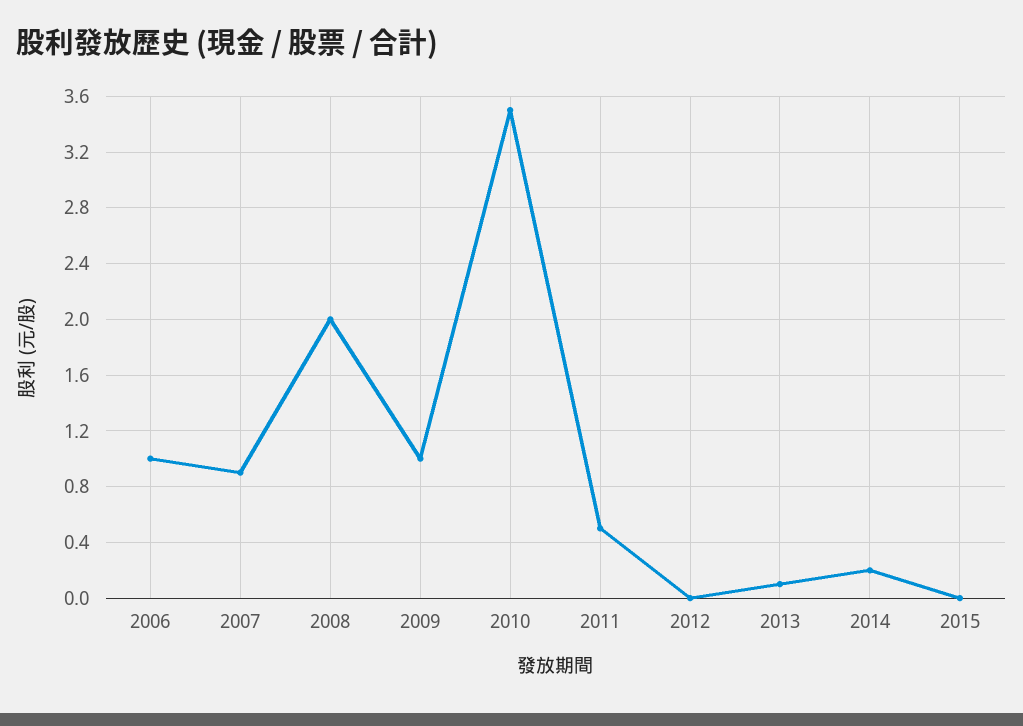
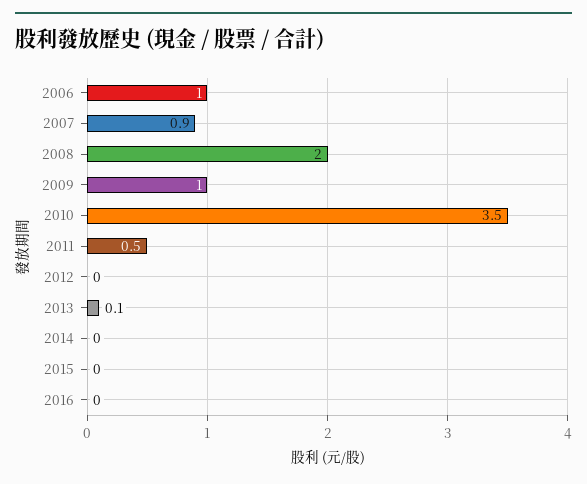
2014: 0.2 -> 0
2016: none -> 0

